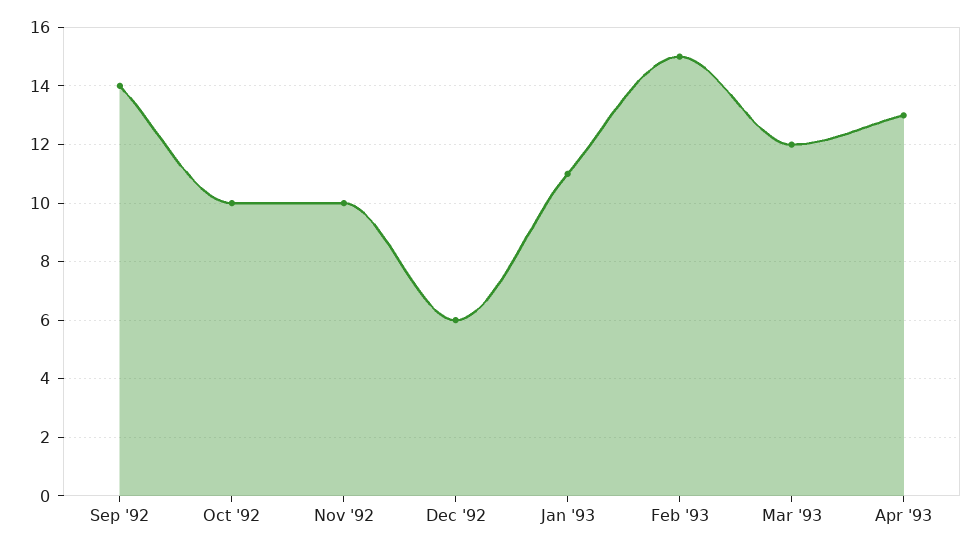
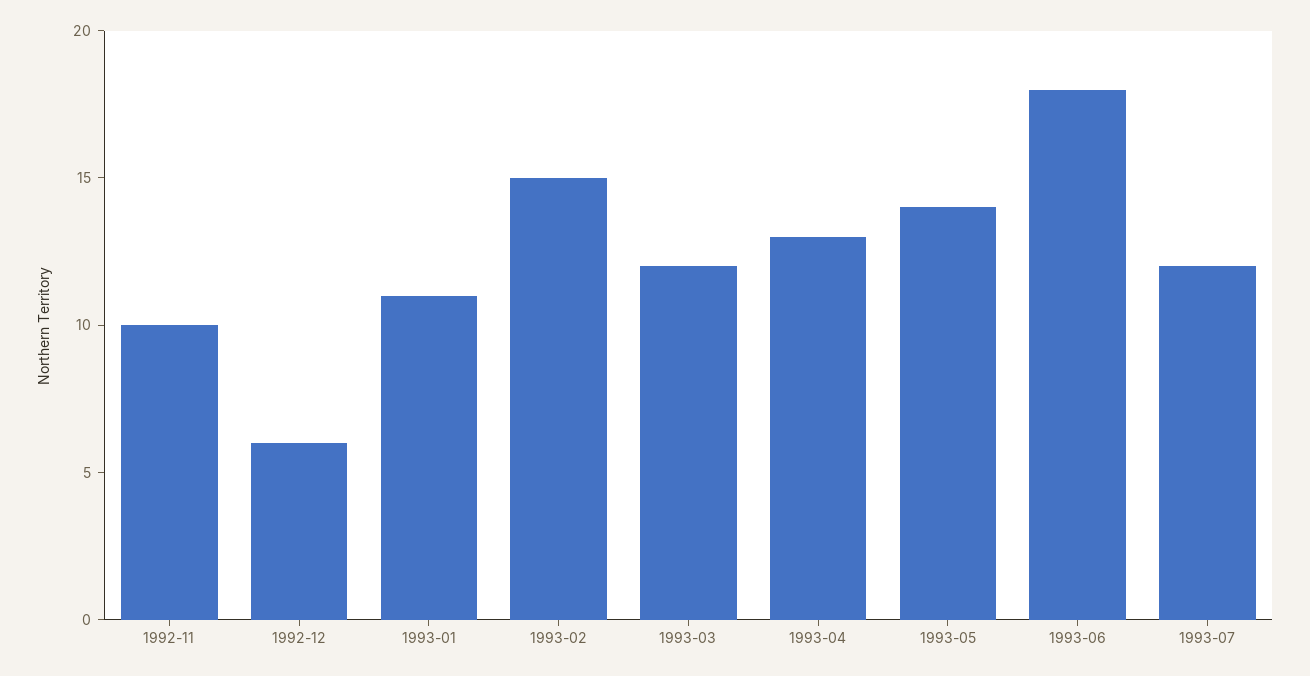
Sep '92: 14 -> none
Oct '92: 10 -> none
1993-05: none -> 14
1993-06: none -> 18
1993-07: none -> 12

